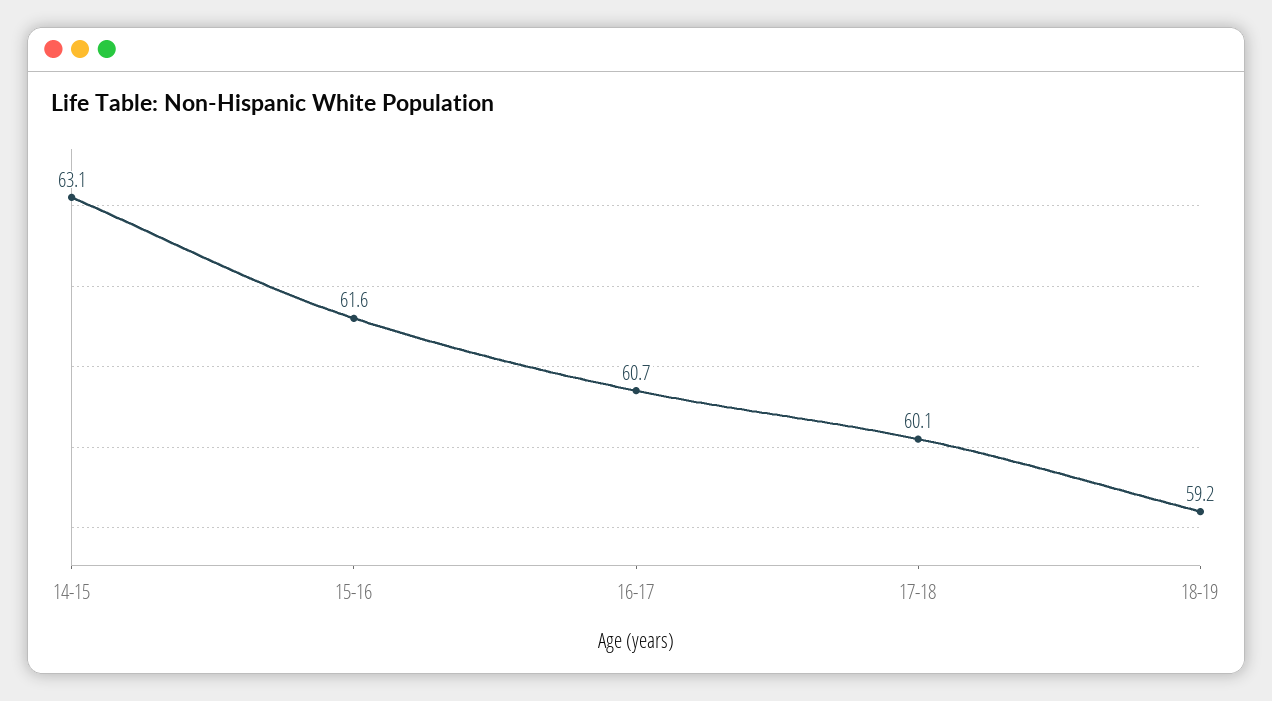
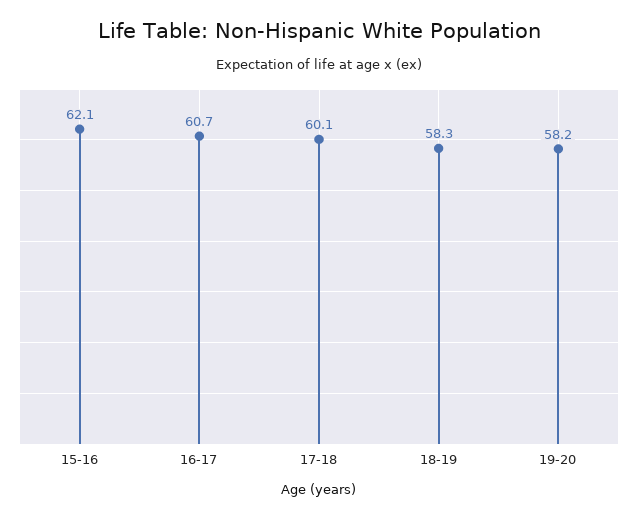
14-15: 63.1 -> none
15-16: 61.6 -> 62.1
18-19: 59.2 -> 58.3
19-20: none -> 58.2

